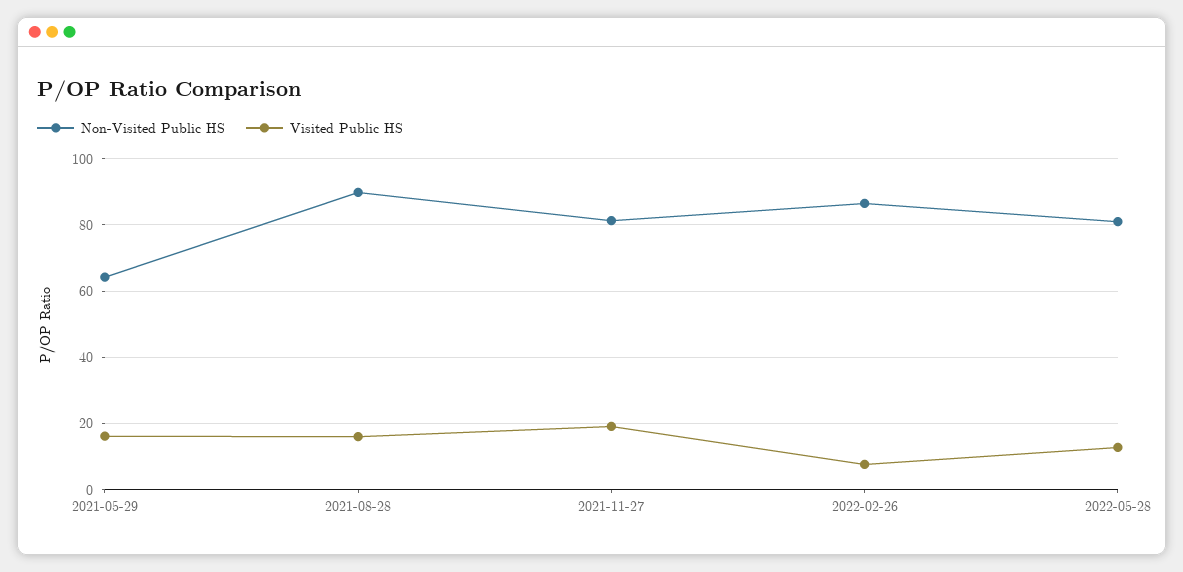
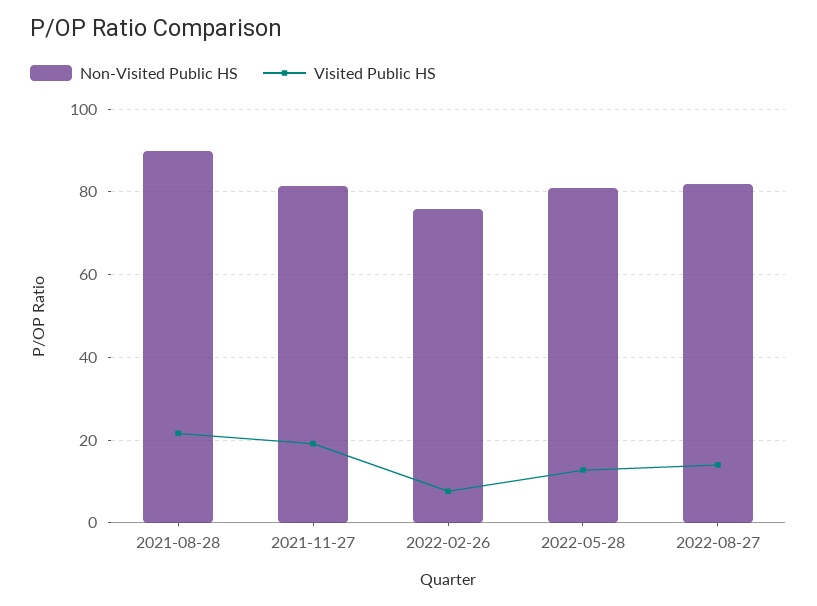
Non-Visited Public HS, 2021-05-29: 64 -> none
Visited Public HS, 2021-05-29: 16 -> none
Visited Public HS, 2021-08-28: 16 -> 22
Non-Visited Public HS, 2022-02-26: 86 -> 76
Non-Visited Public HS, 2022-08-27: none -> 82
Visited Public HS, 2022-08-27: none -> 14

